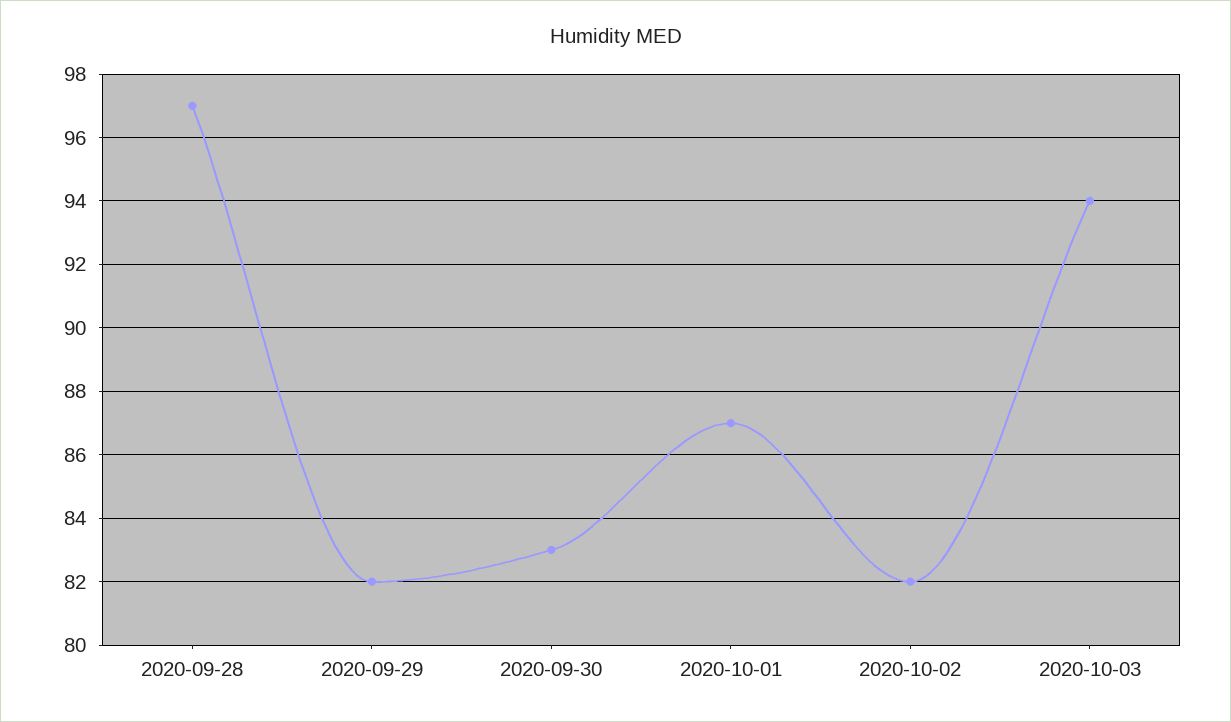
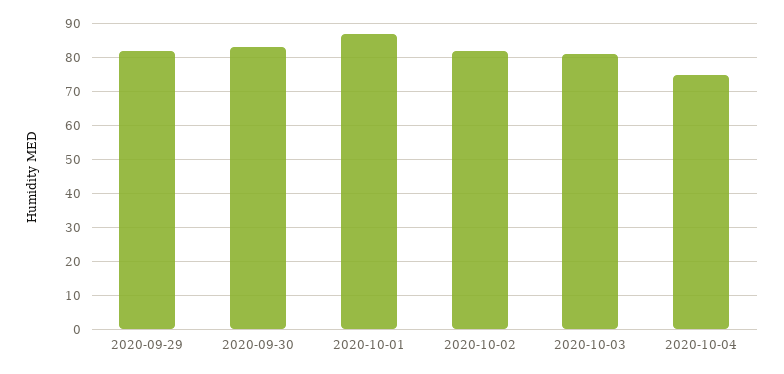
2020-09-28: 97 -> none
2020-10-03: 94 -> 80
2020-10-04: none -> 75

